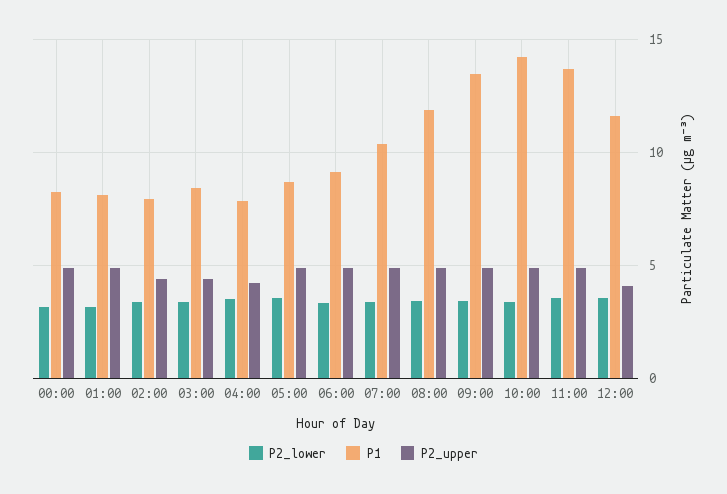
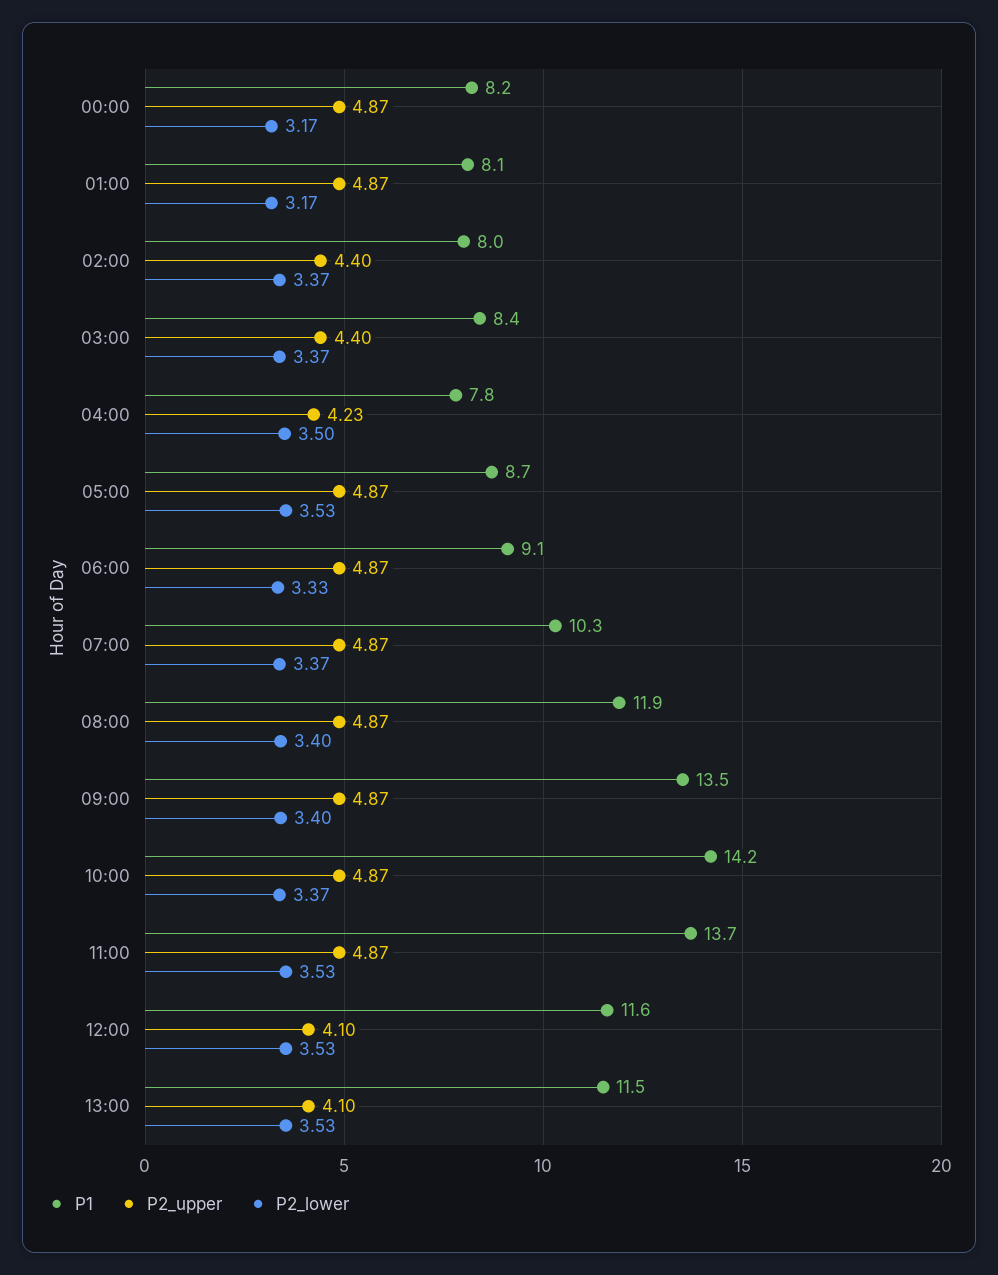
P1, 13:00: none -> 11.5
P2_upper, 13:00: none -> 4.1
P2_lower, 13:00: none -> 3.53

